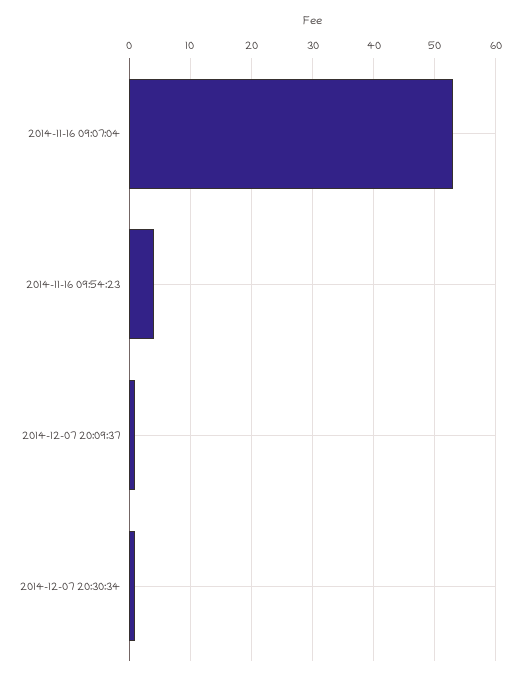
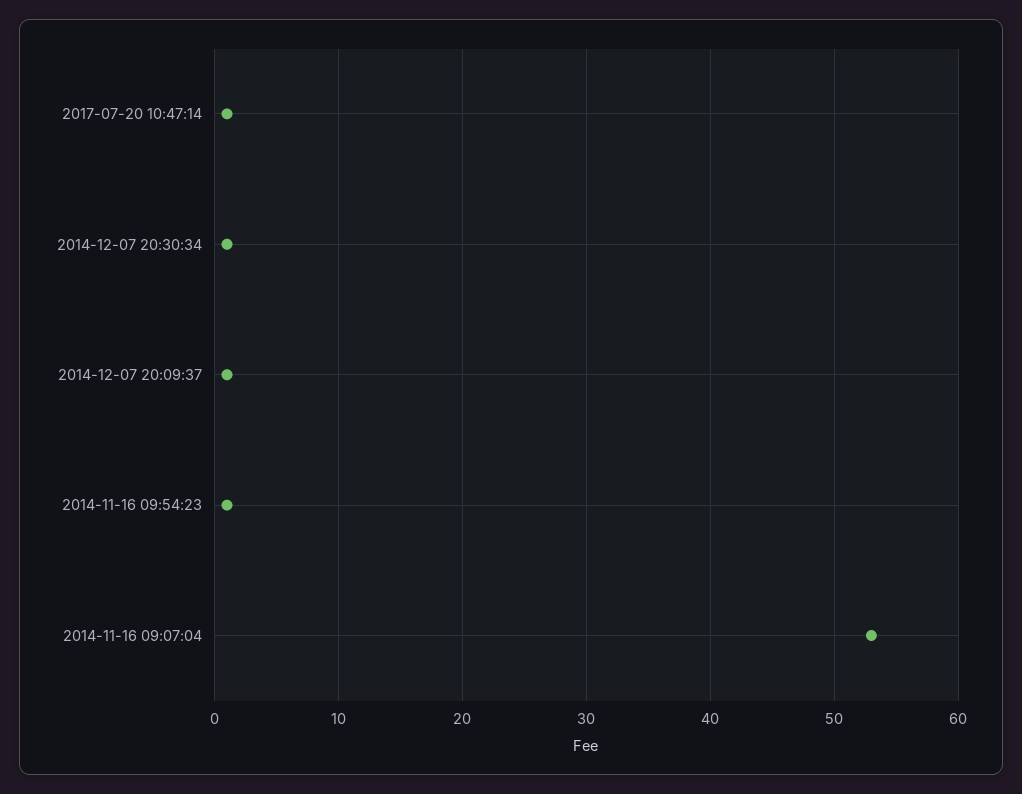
2014-11-16 09:54:23: 4 -> 1
2017-07-20 10:47:14: none -> 1

